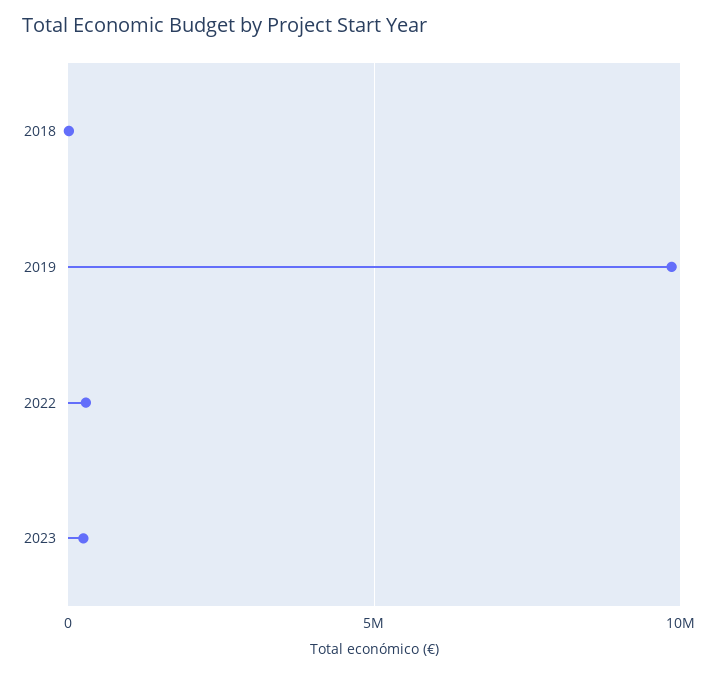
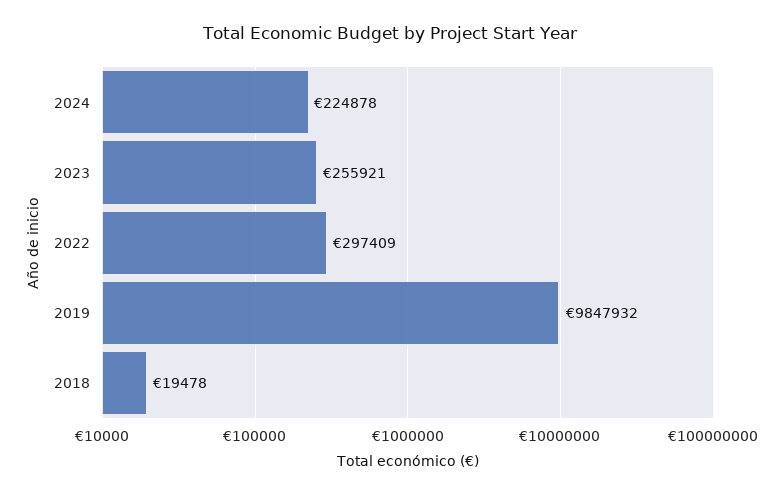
2024: none -> 224878

